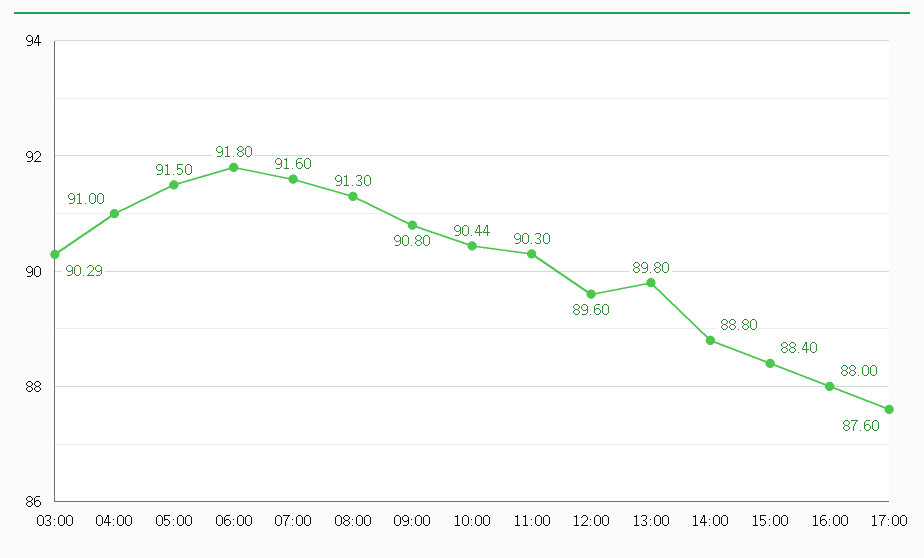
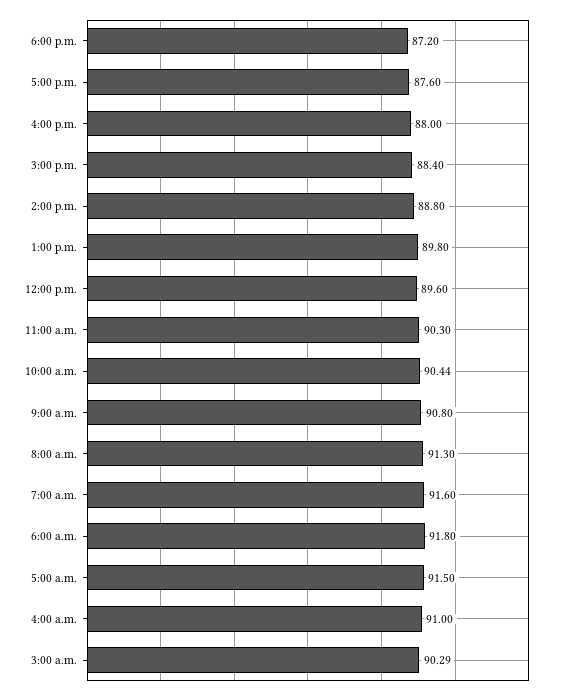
6:00 p.m.: none -> 87.2

